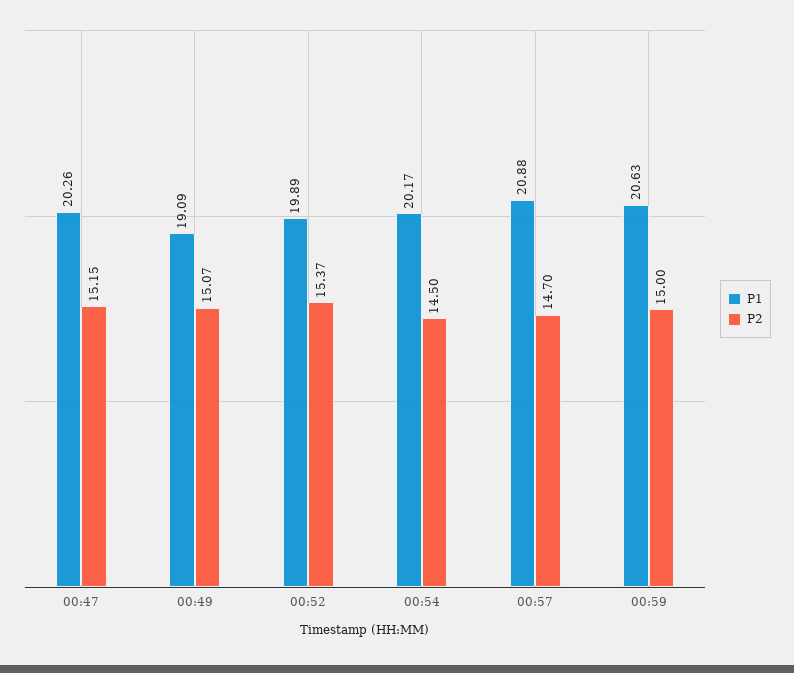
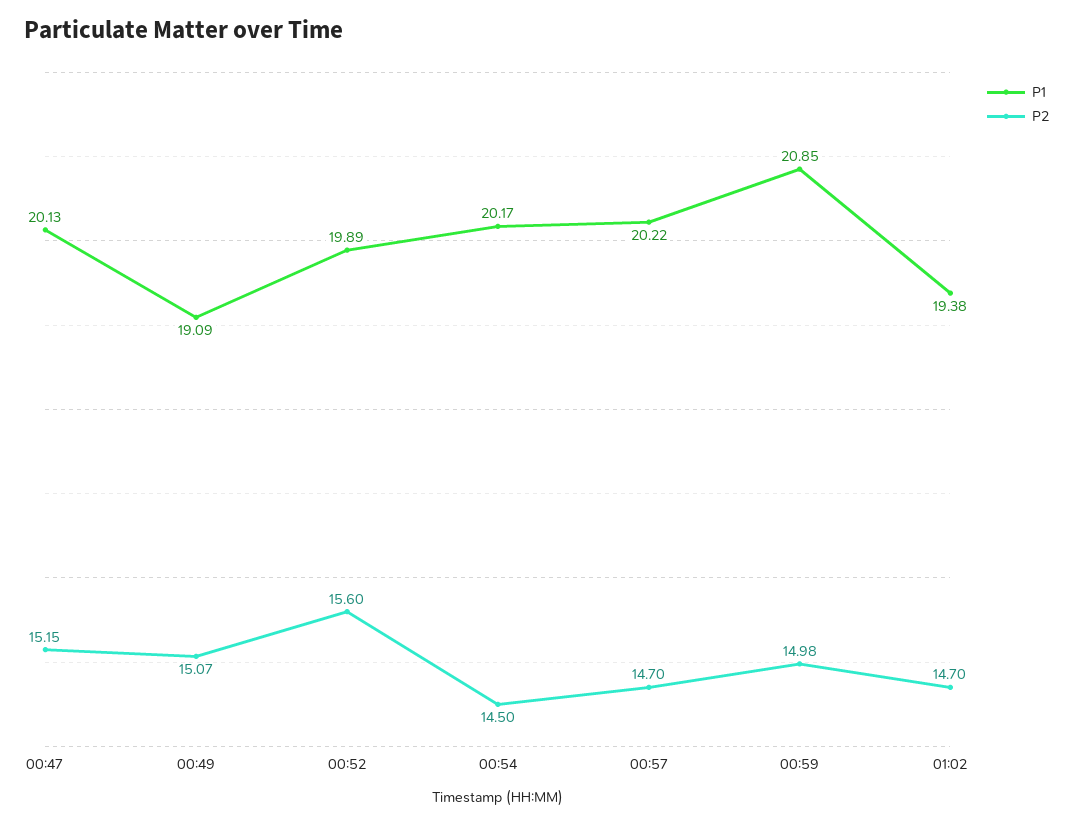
P1, 00:47: 20.26 -> 20.13
P2, 00:52: 15.37 -> 15.6
P1, 00:57: 20.88 -> 20.22
P1, 00:59: 20.63 -> 20.85
P2, 00:59: 15 -> 14.98
P1, 01:02: none -> 19.38
P2, 01:02: none -> 14.7

